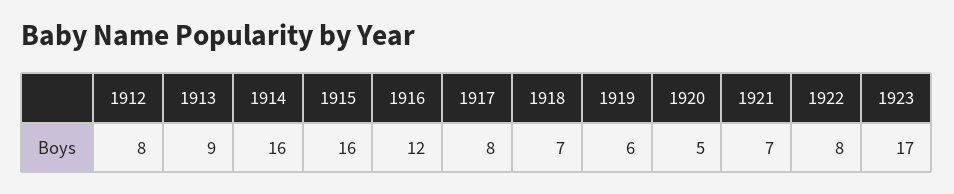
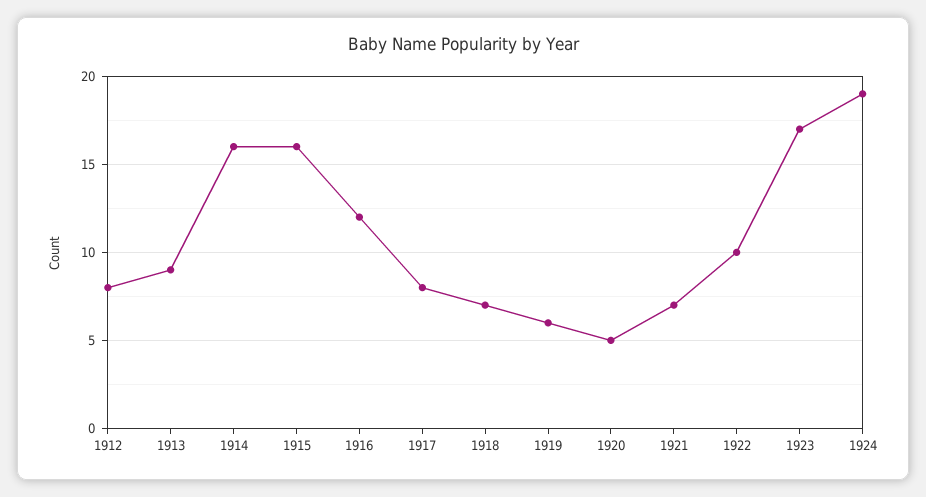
1922: 8 -> 10
1924: none -> 19

